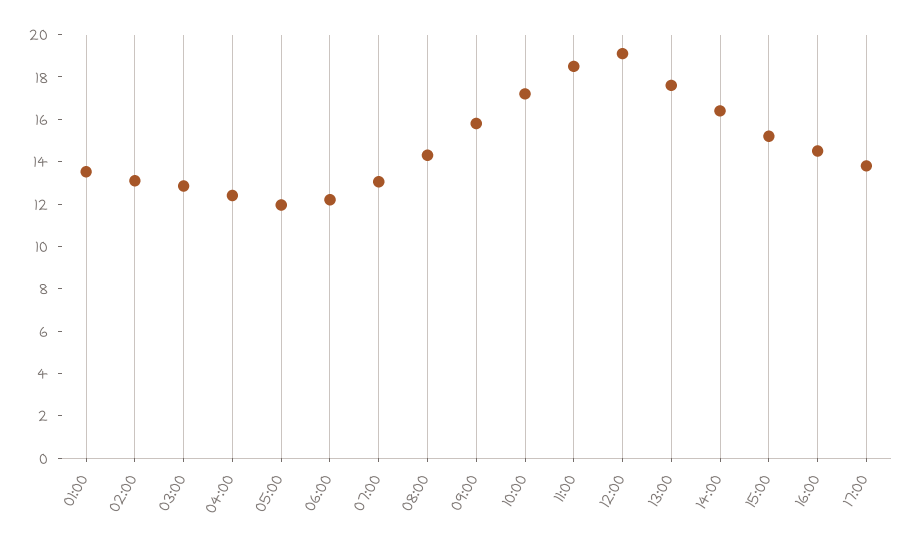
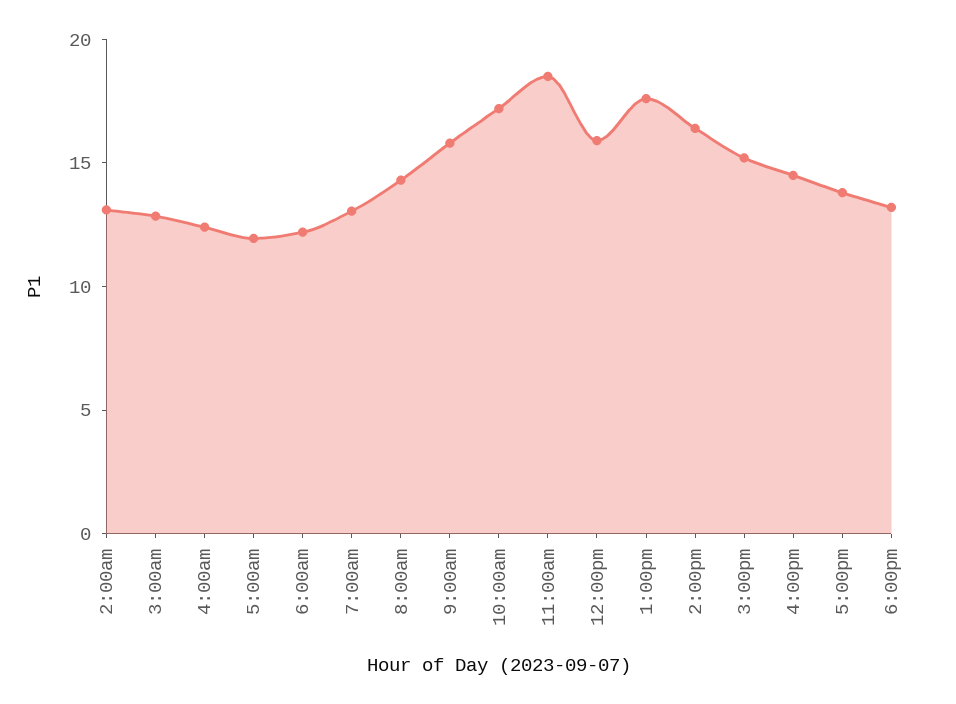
01:00: 13.5 -> none
12:00: 19 -> 16
6:00pm: none -> 13

